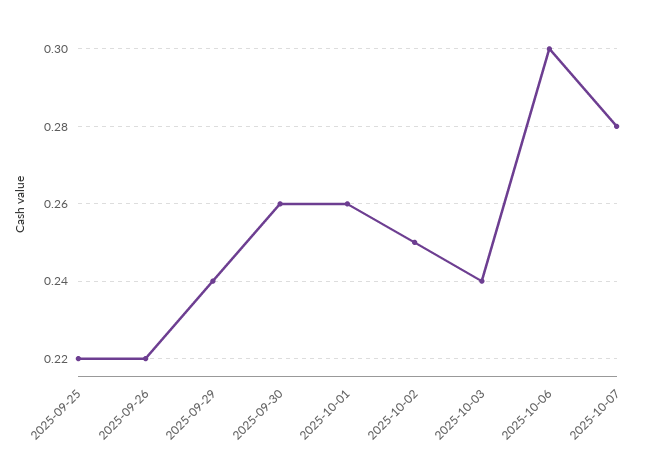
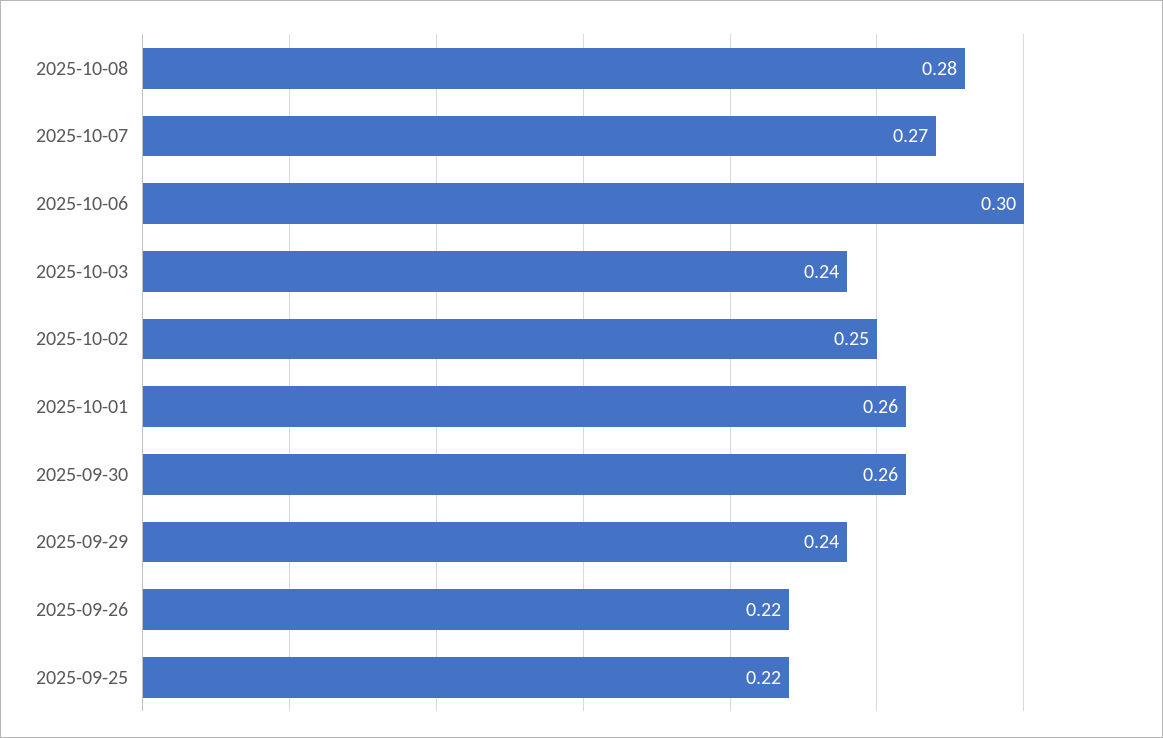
2025-10-07: 0.28 -> 0.27
2025-10-08: none -> 0.28

